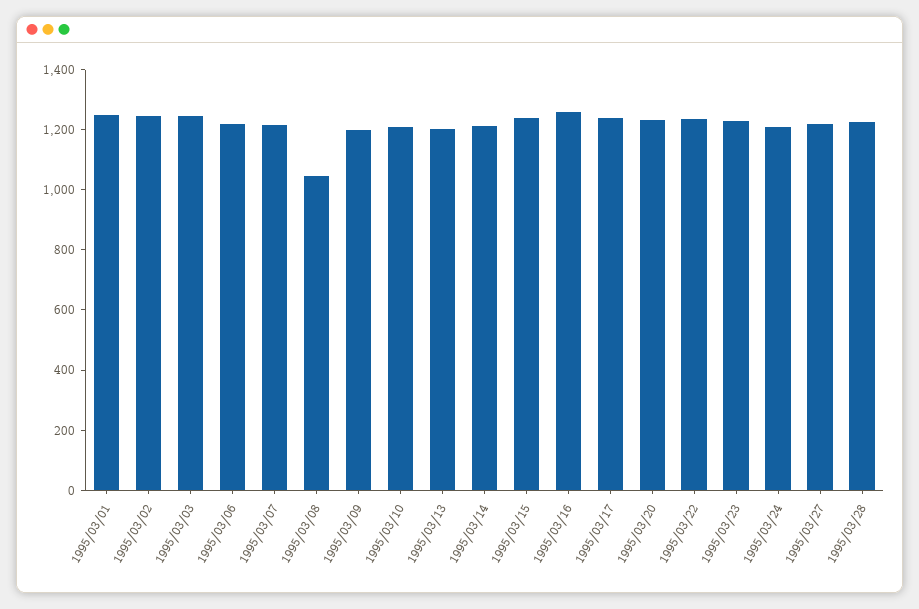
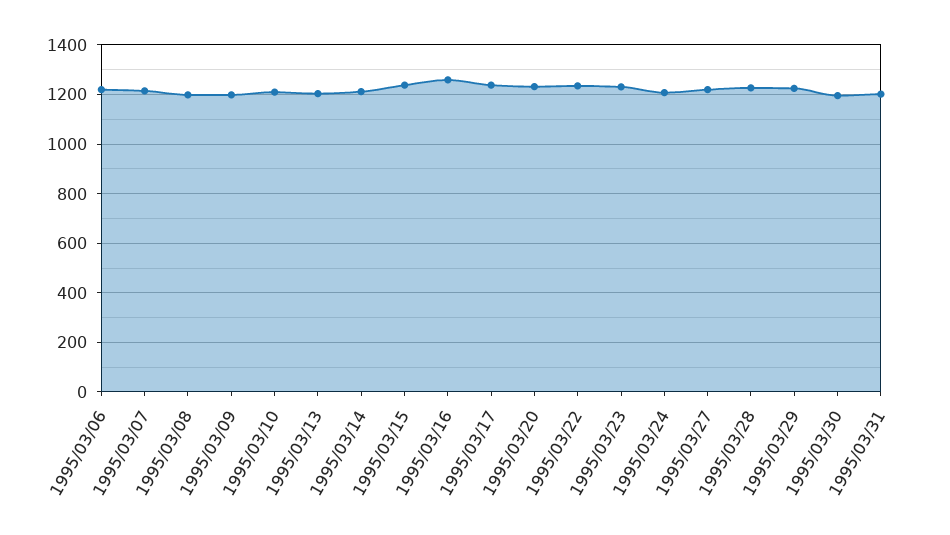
1995/03/01: 1250 -> none
1995/03/02: 1250 -> none
1995/03/03: 1250 -> none
1995/03/08: 1050 -> 1200
1995/03/29: none -> 1225
1995/03/30: none -> 1200
1995/03/31: none -> 1200

